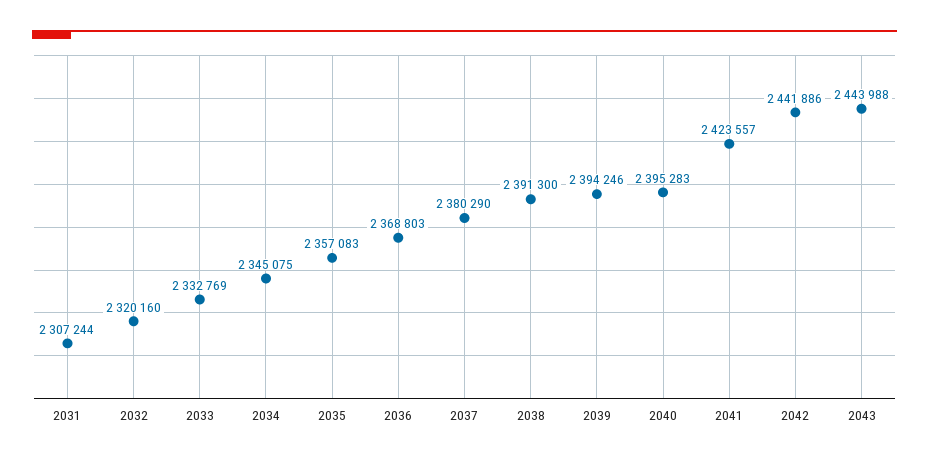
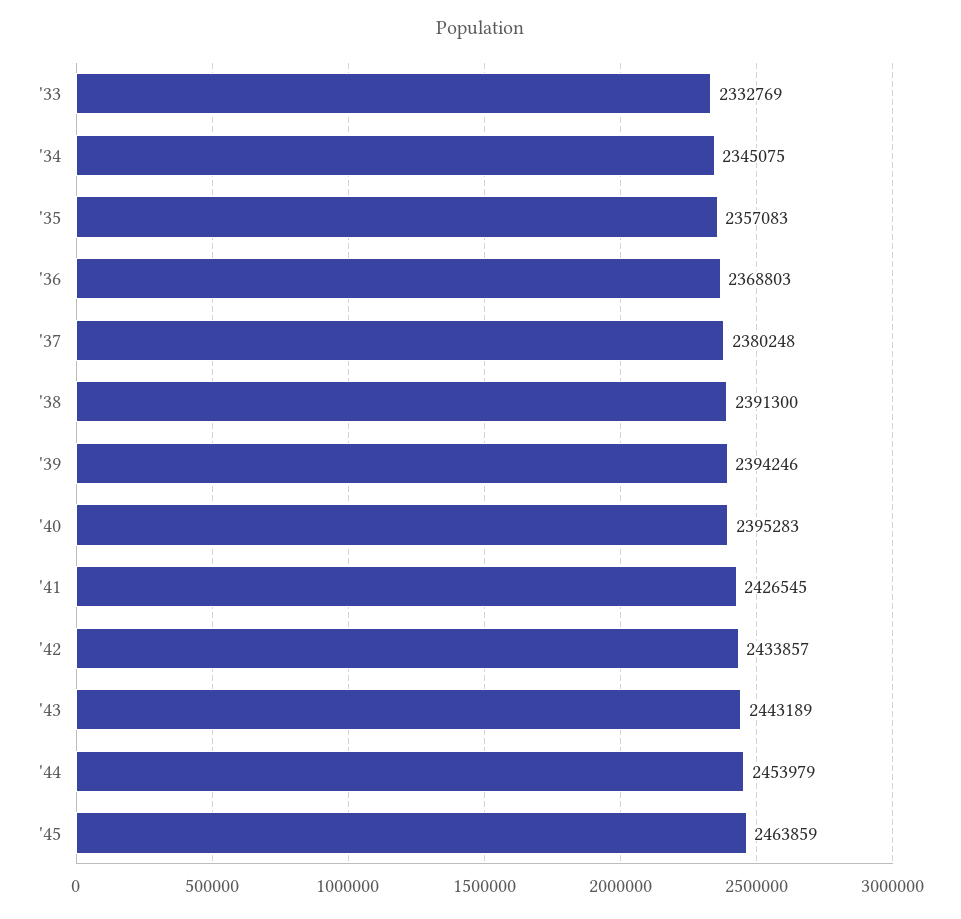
2031: 2307244 -> none
2032: 2320160 -> none
2037: 2380290 -> 2380248
2041: 2423557 -> 2426545
2042: 2441886 -> 2433857
2043: 2443988 -> 2443189
'44: none -> 2453979
'45: none -> 2463859

